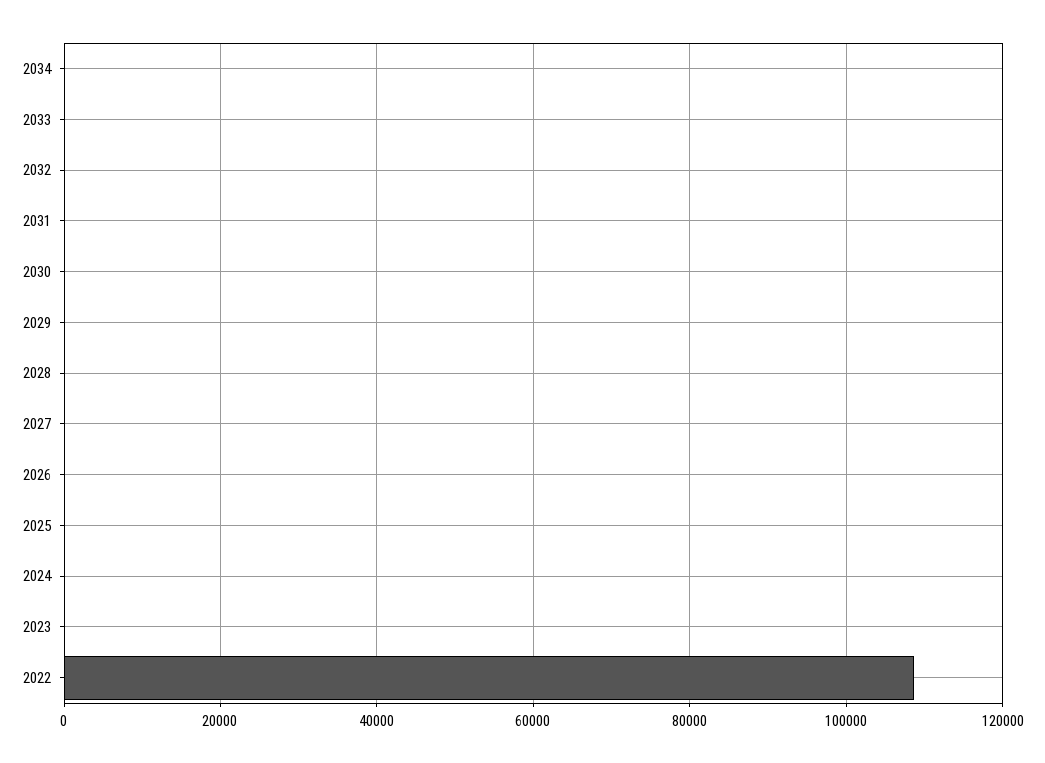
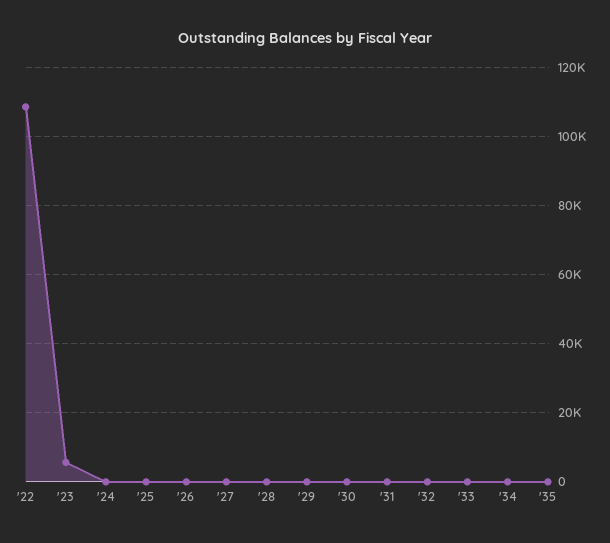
2023: 0 -> 6000
'35: none -> 0

